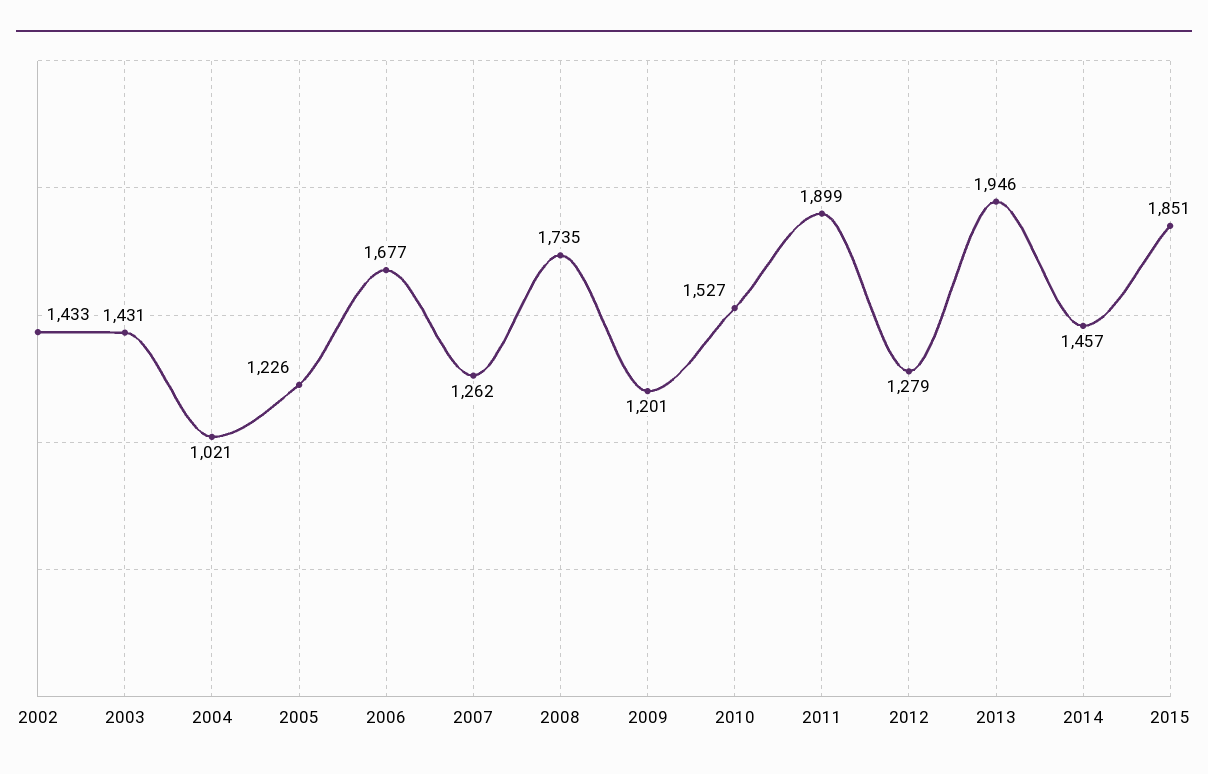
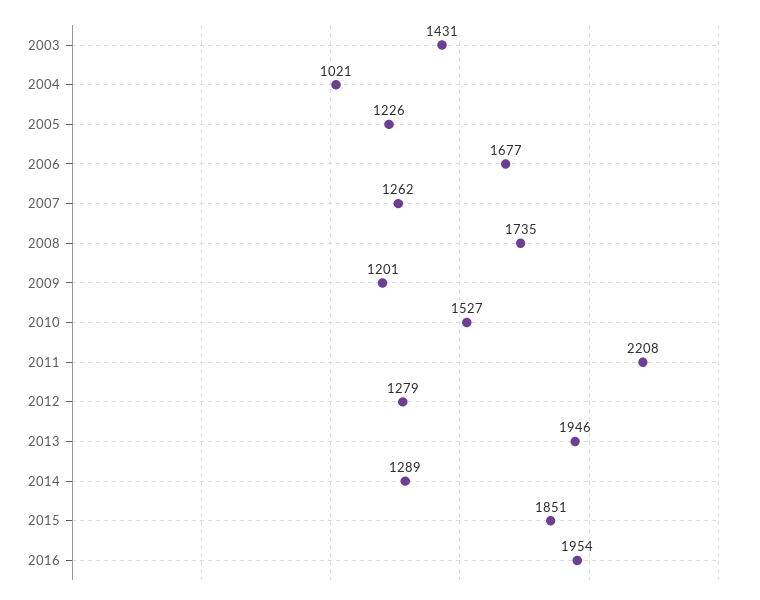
2002: 1433 -> none
2011: 1899 -> 2208
2014: 1457 -> 1289
2016: none -> 1954

